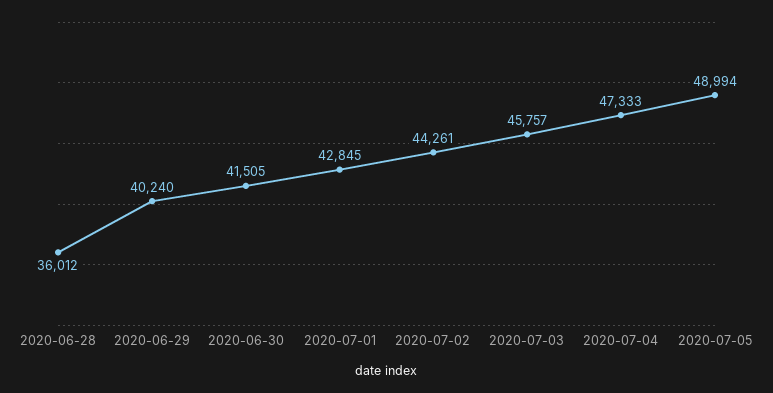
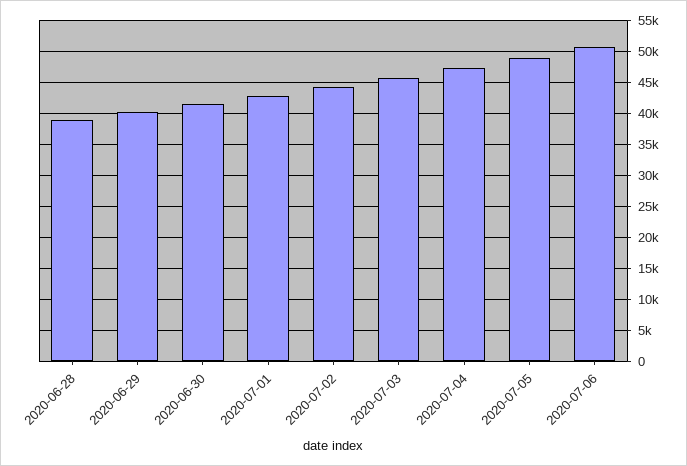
2020-06-28: 36012 -> 39000
2020-07-06: none -> 51000

